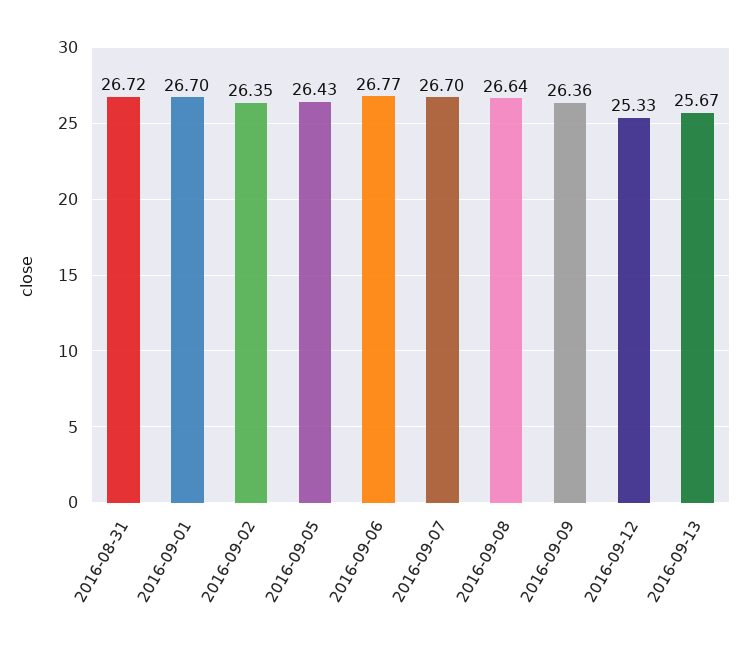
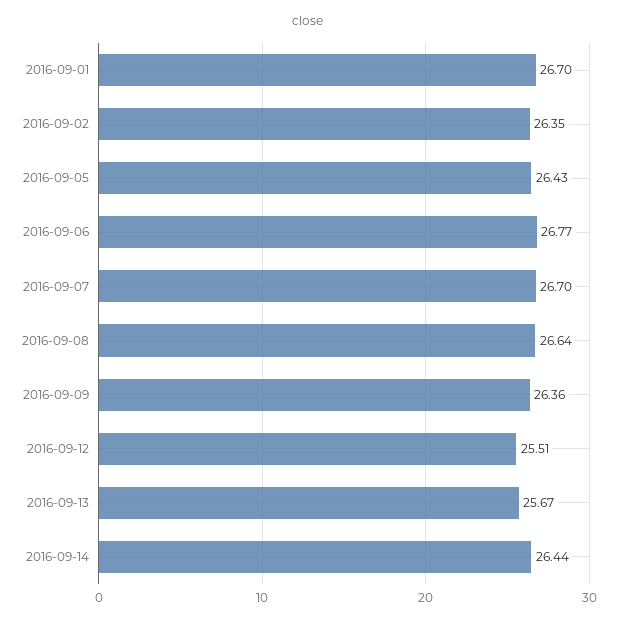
2016-08-31: 26.72 -> none
2016-09-12: 25.33 -> 25.51
2016-09-14: none -> 26.44

